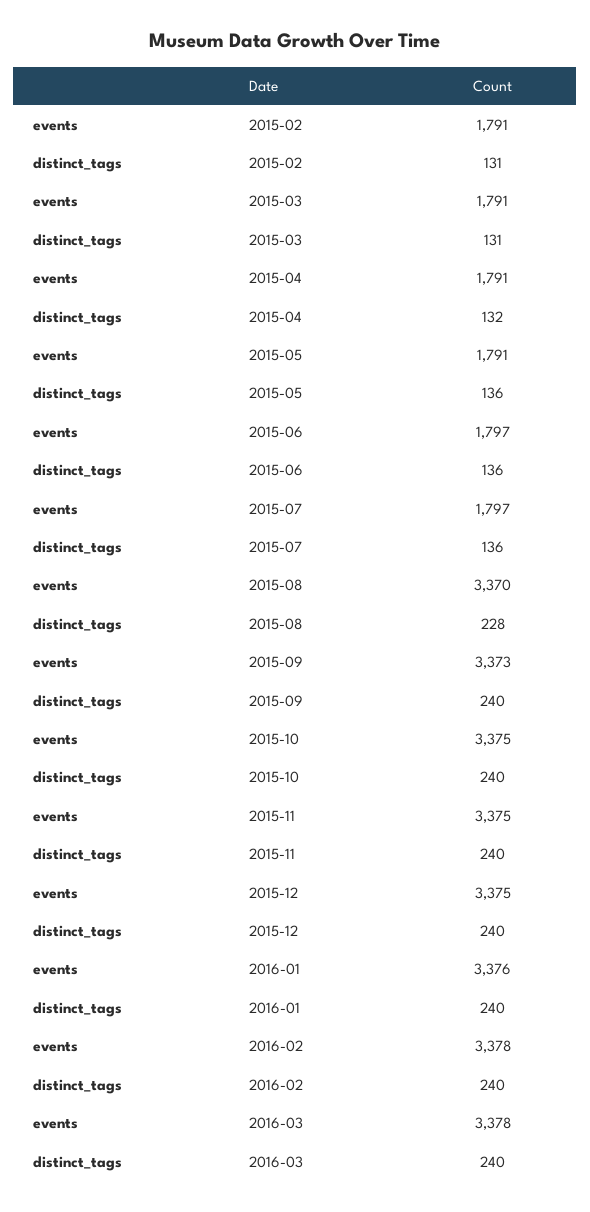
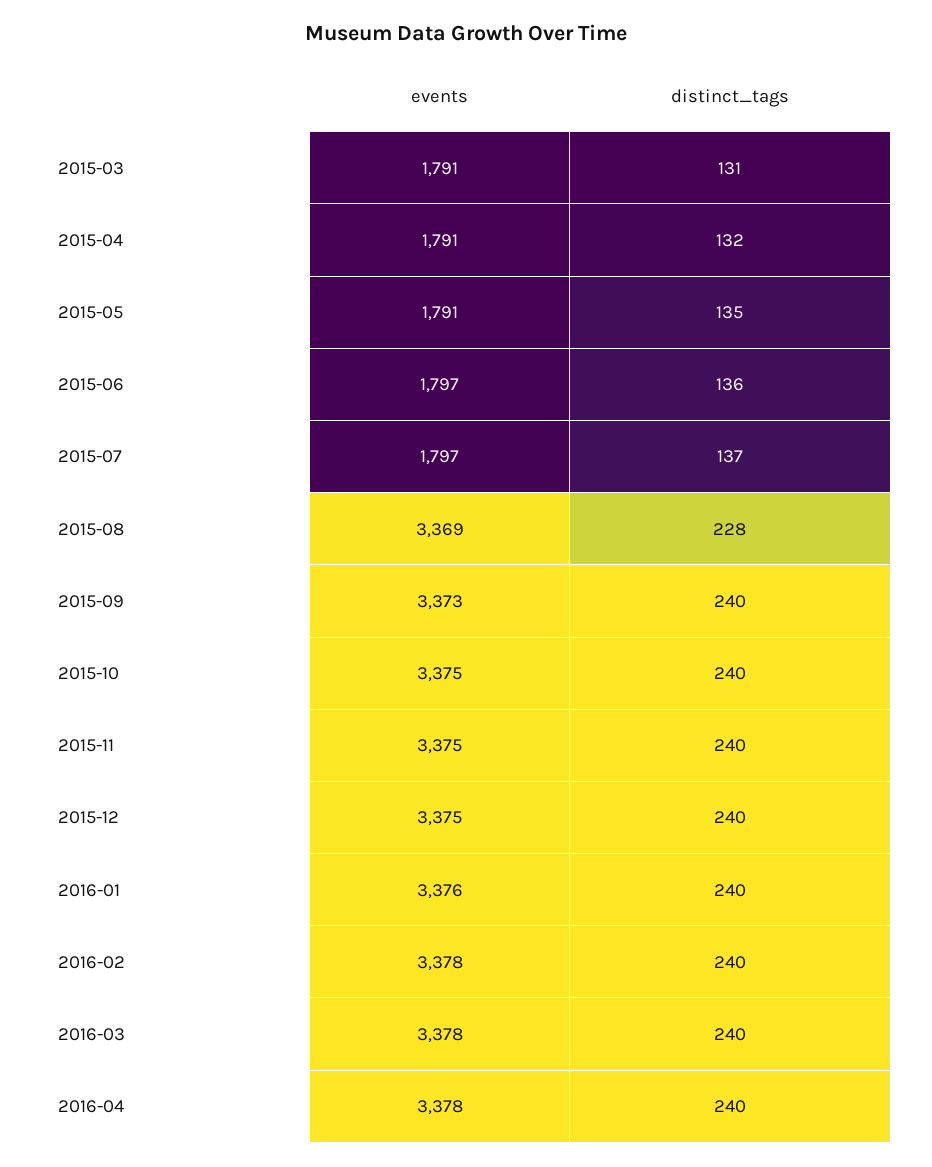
events, 2015-02: 1791 -> none
distinct_tags, 2015-02: 131 -> none
distinct_tags, 2015-05: 136 -> 135
distinct_tags, 2015-07: 136 -> 137
events, 2015-08: 3370 -> 3369
events, 2016-04: none -> 3378
distinct_tags, 2016-04: none -> 240

